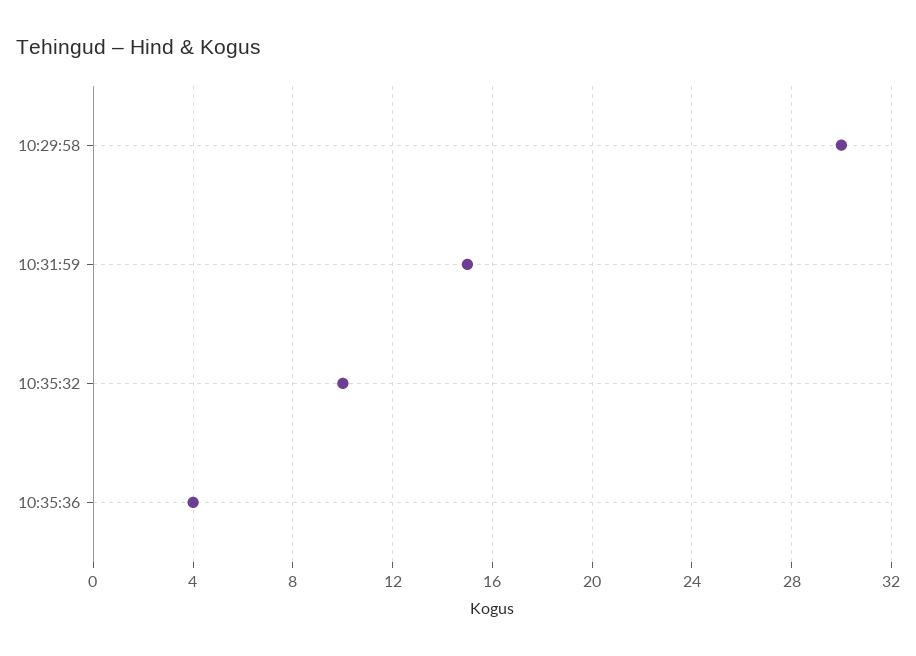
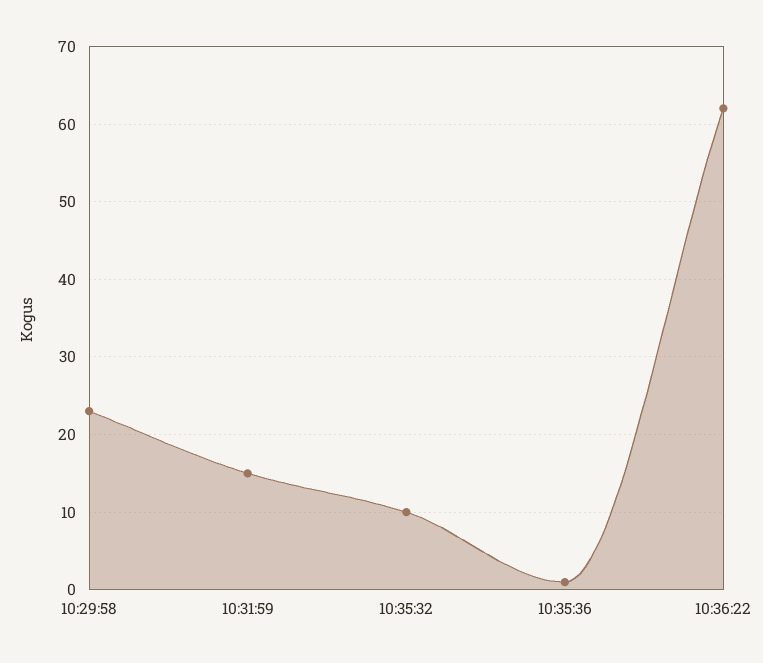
10:29:58: 30 -> 23
10:35:36: 4 -> 1
10:36:22: none -> 62

